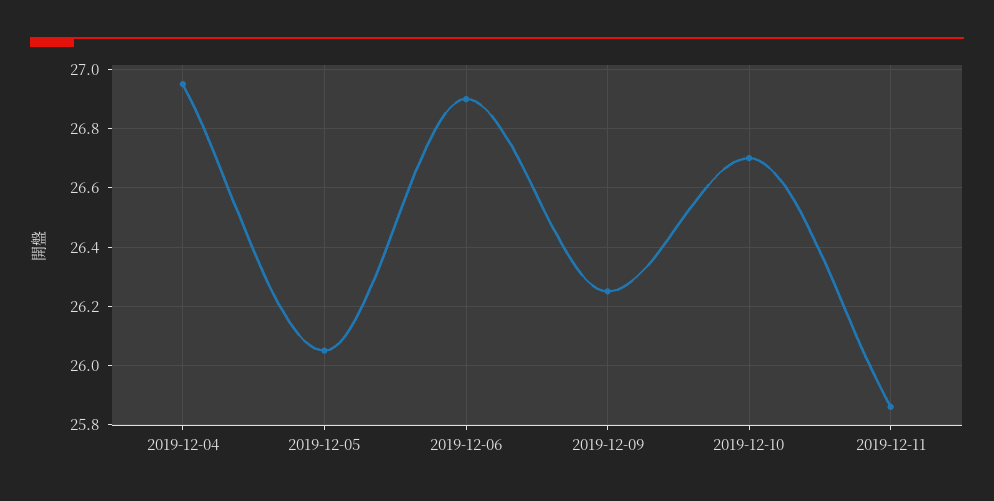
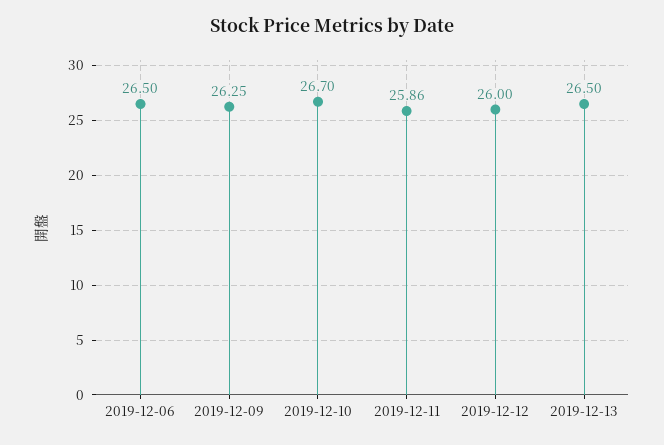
2019-12-04: 26.95 -> none
2019-12-05: 26.05 -> none
2019-12-06: 26.9 -> 26.5
2019-12-12: none -> 26
2019-12-13: none -> 26.5

